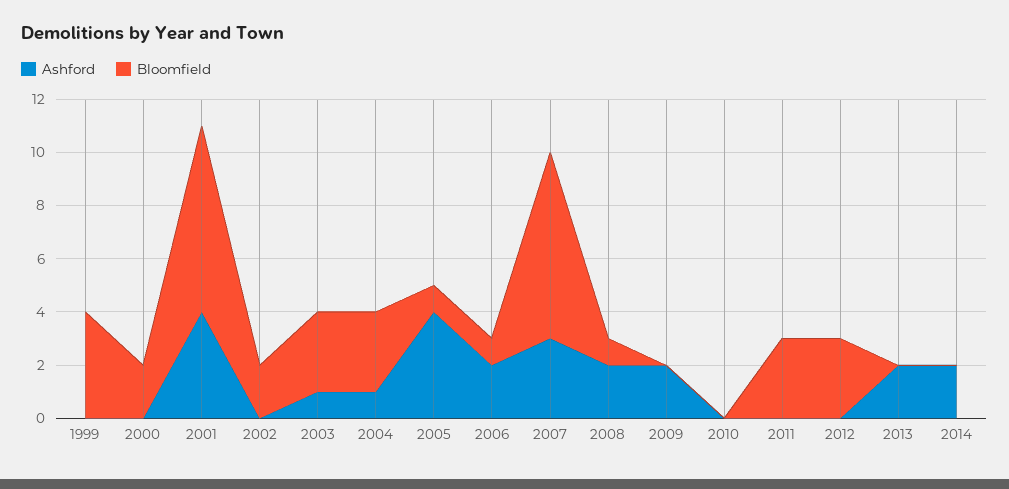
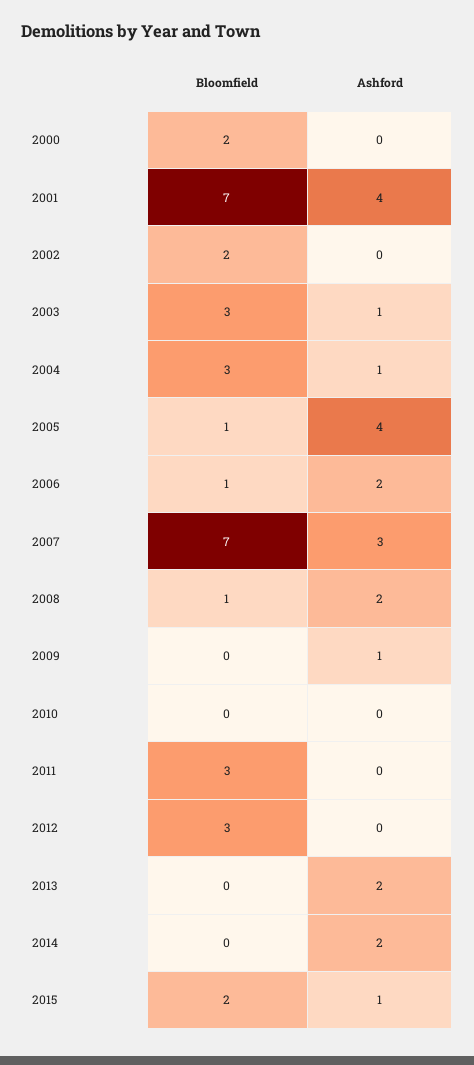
Ashford, 1999: 0 -> none
Bloomfield, 1999: 4 -> none
Ashford, 2009: 2 -> 1
Bloomfield, 2015: none -> 2
Ashford, 2015: none -> 1

